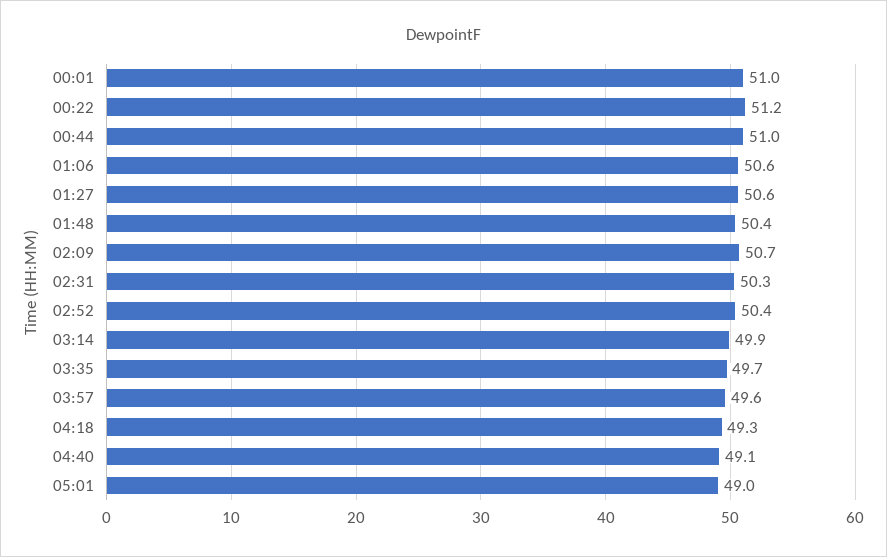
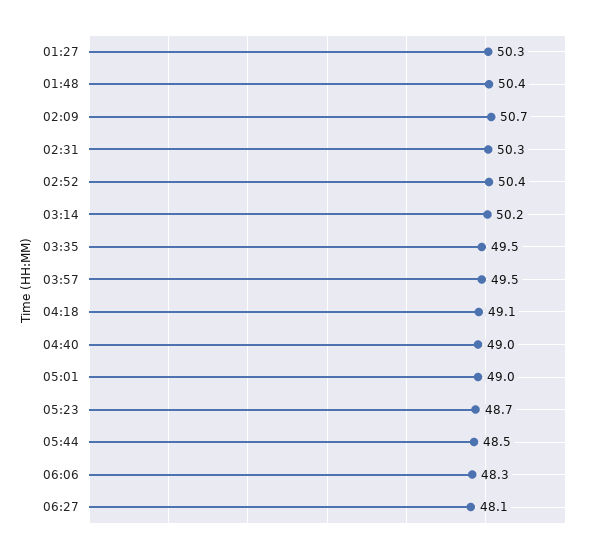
00:01: 51 -> none
00:22: 51.2 -> none
00:44: 51 -> none
01:06: 50.6 -> none
01:27: 50.6 -> 50.3
03:14: 49.9 -> 50.2
03:35: 49.7 -> 49.5
03:57: 49.6 -> 49.5
04:18: 49.3 -> 49.1
04:40: 49.1 -> 49
05:23: none -> 48.7
05:44: none -> 48.5
06:06: none -> 48.3
06:27: none -> 48.1

